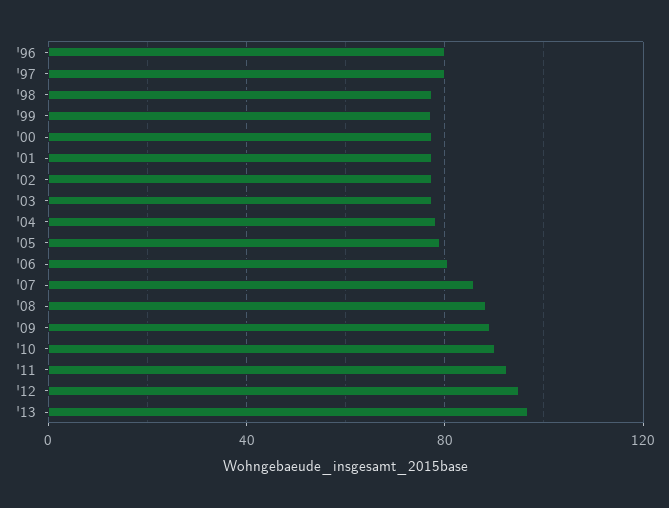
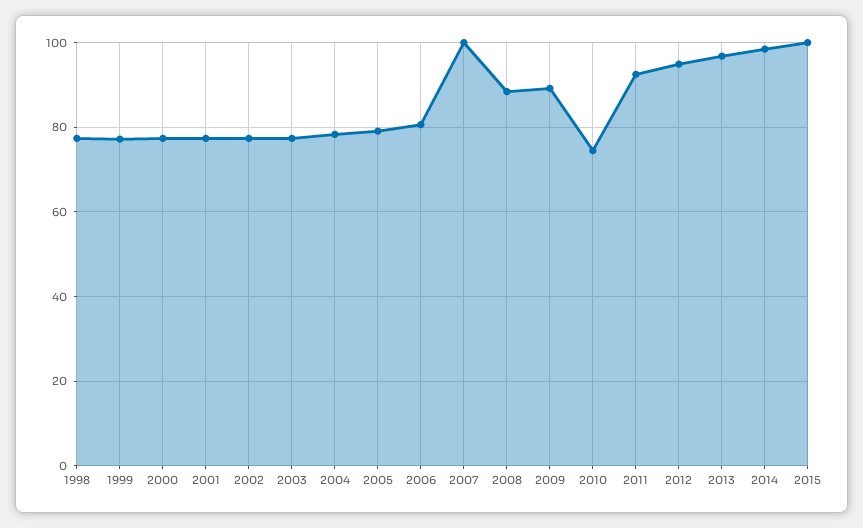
'96: 80 -> none
'97: 80 -> none
'07: 85 -> 100
'10: 90 -> 74
2014: none -> 98
2015: none -> 100

